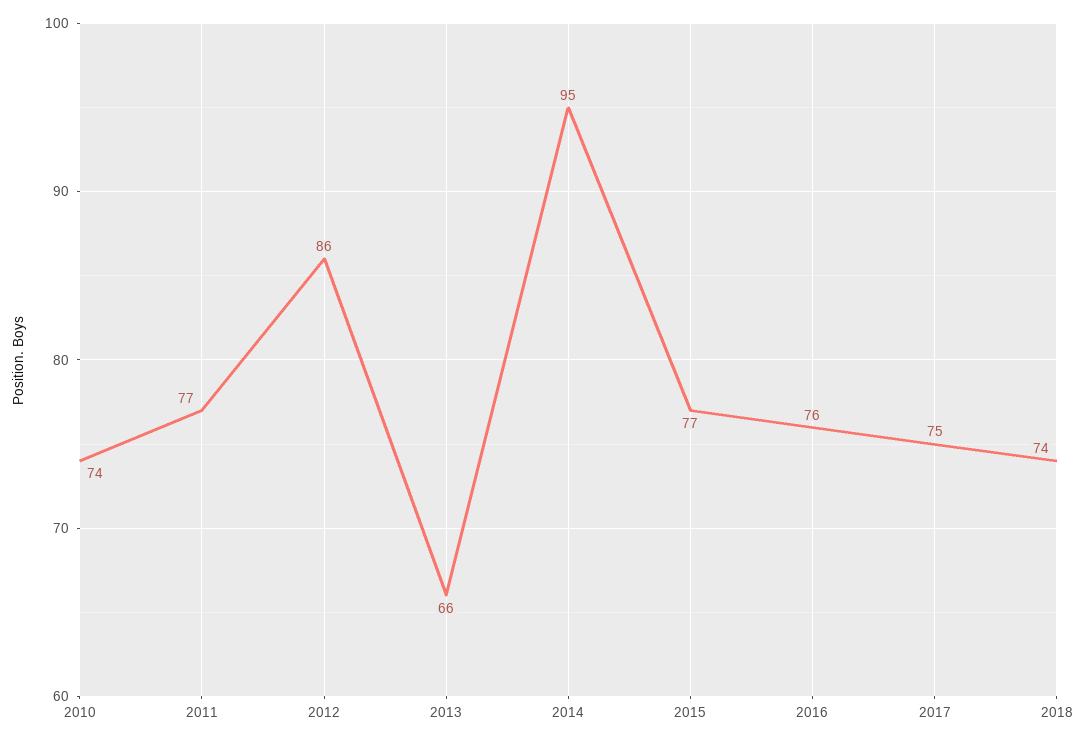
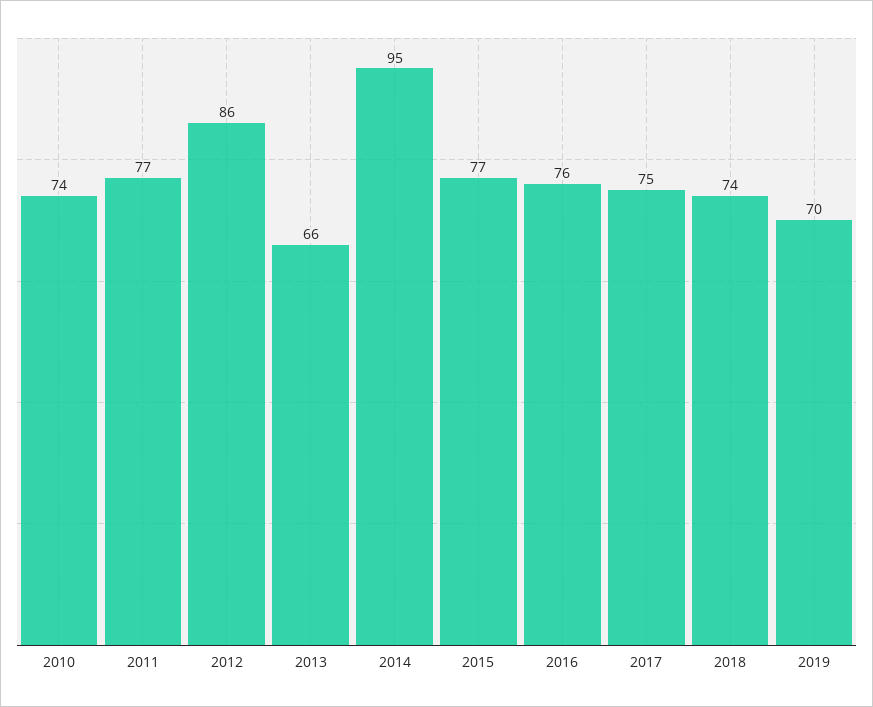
2019: none -> 70

